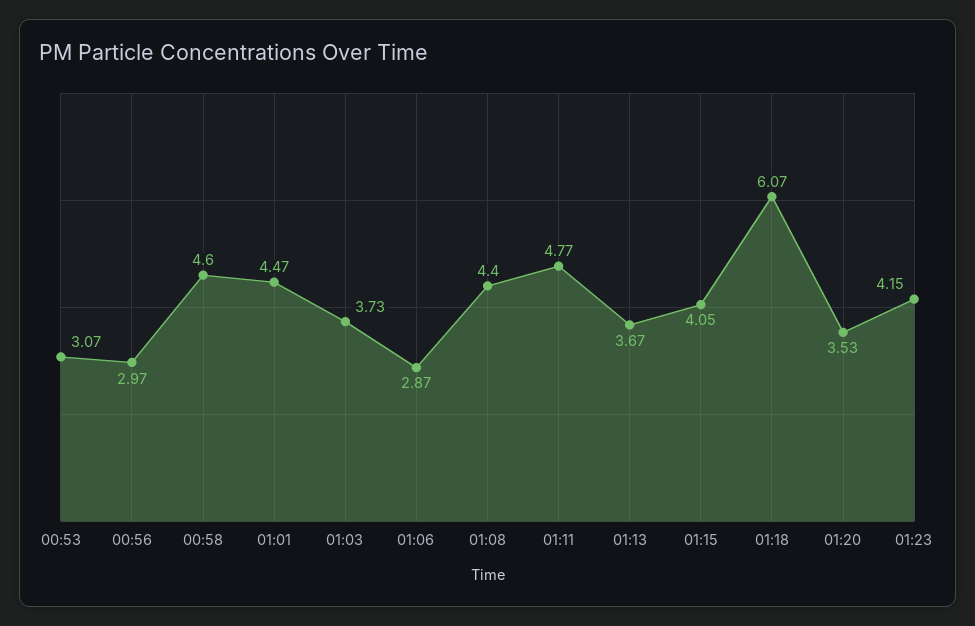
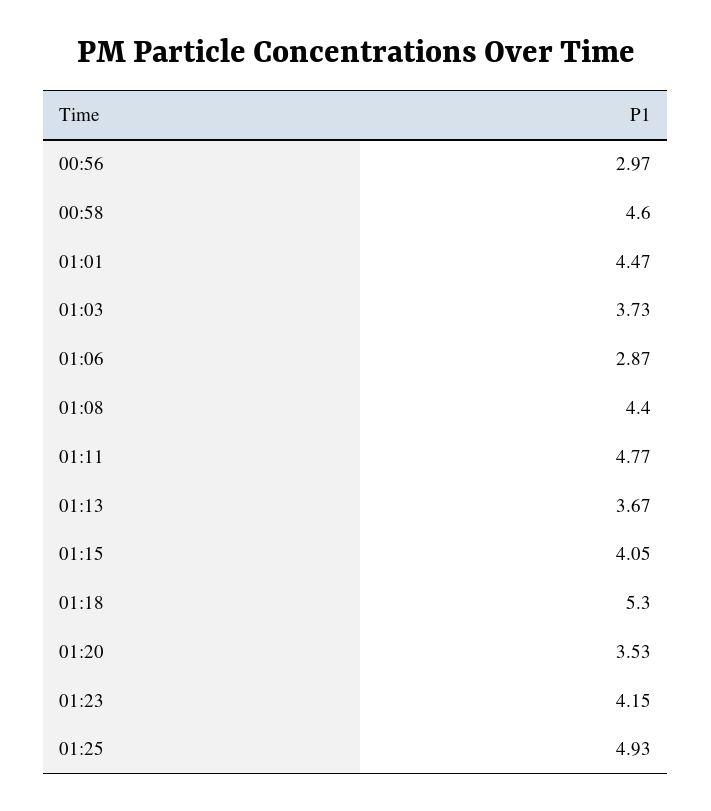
00:53: 3.07 -> none
01:18: 6.07 -> 5.3
01:25: none -> 4.93

